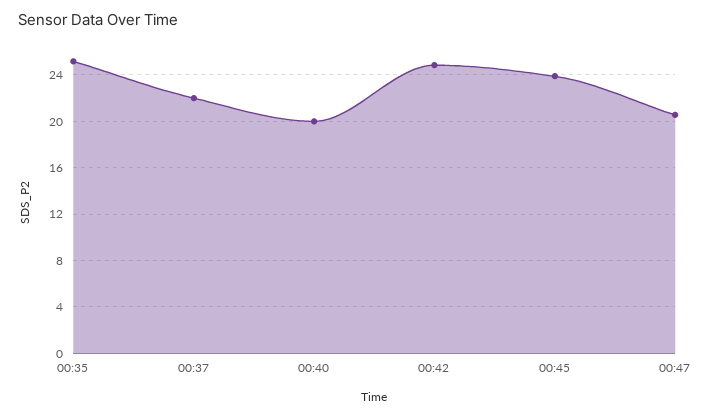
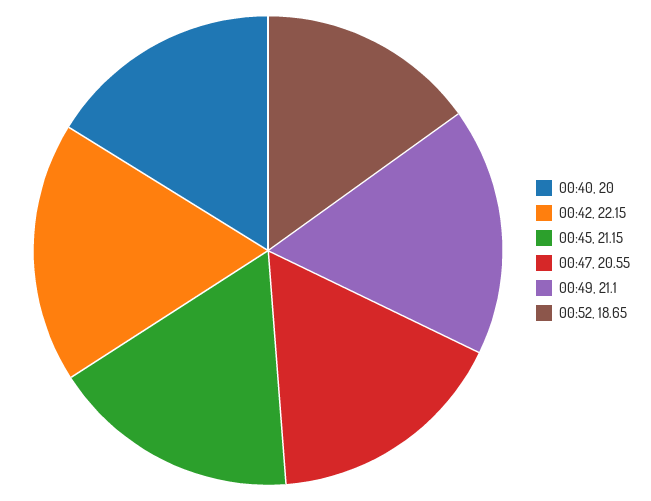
00:35: 25 -> none
00:37: 22 -> none
00:42: 25 -> 22.15
00:45: 24 -> 21.15
00:49: none -> 21.1
00:52: none -> 18.65

